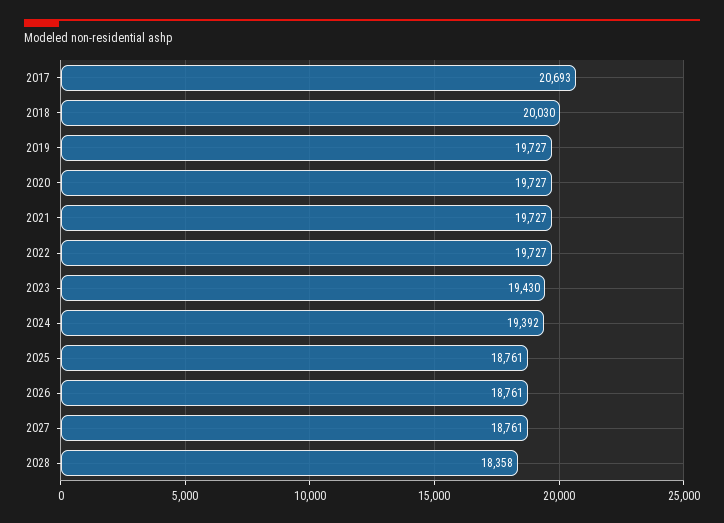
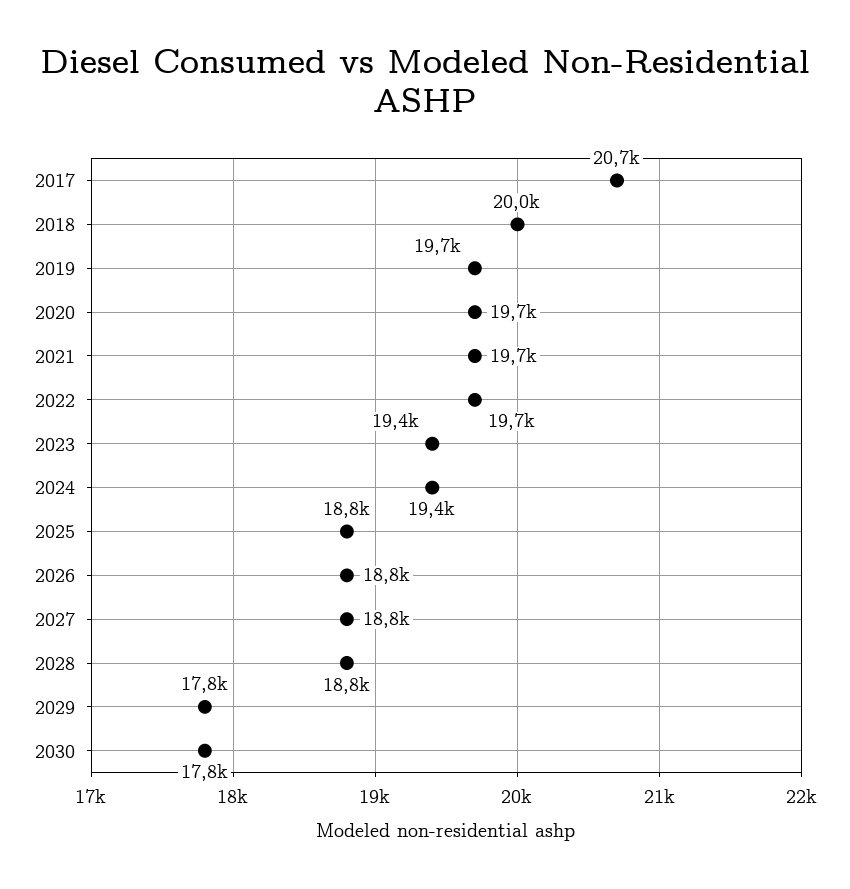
2028: 18358 -> 18800
2029: none -> 17800
2030: none -> 17800

